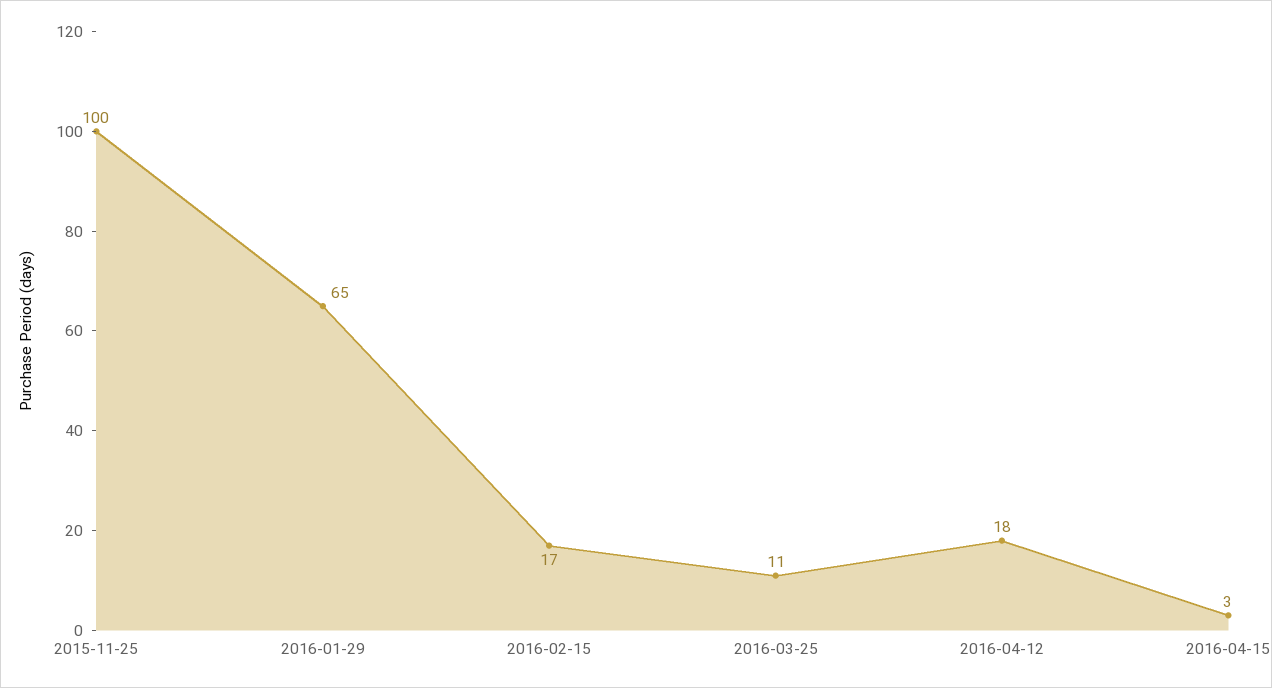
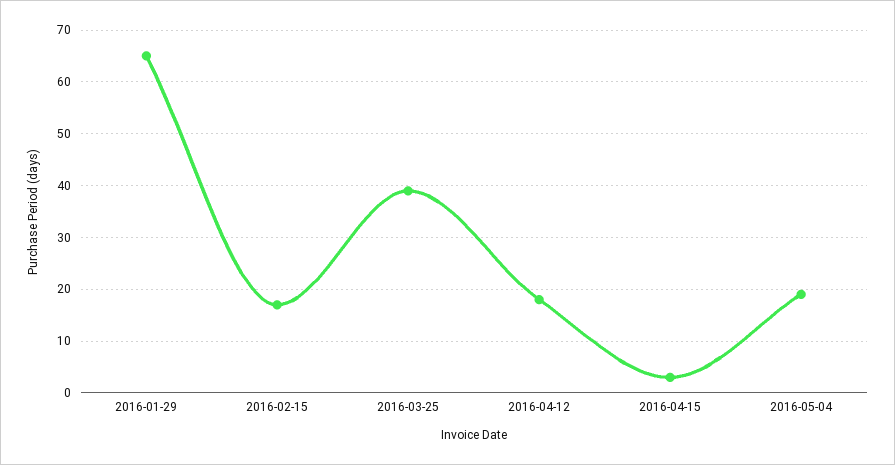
2015-11-25: 100 -> none
2016-03-25: 11 -> 40
2016-05-04: none -> 20

